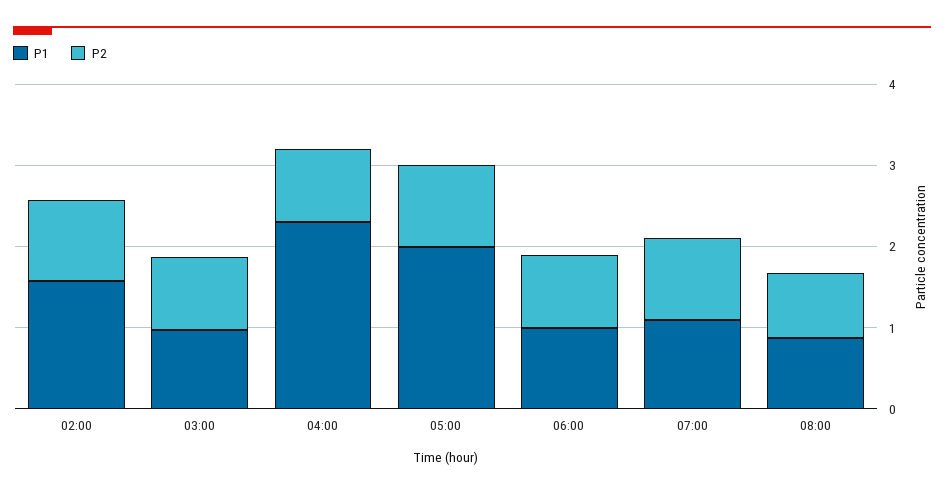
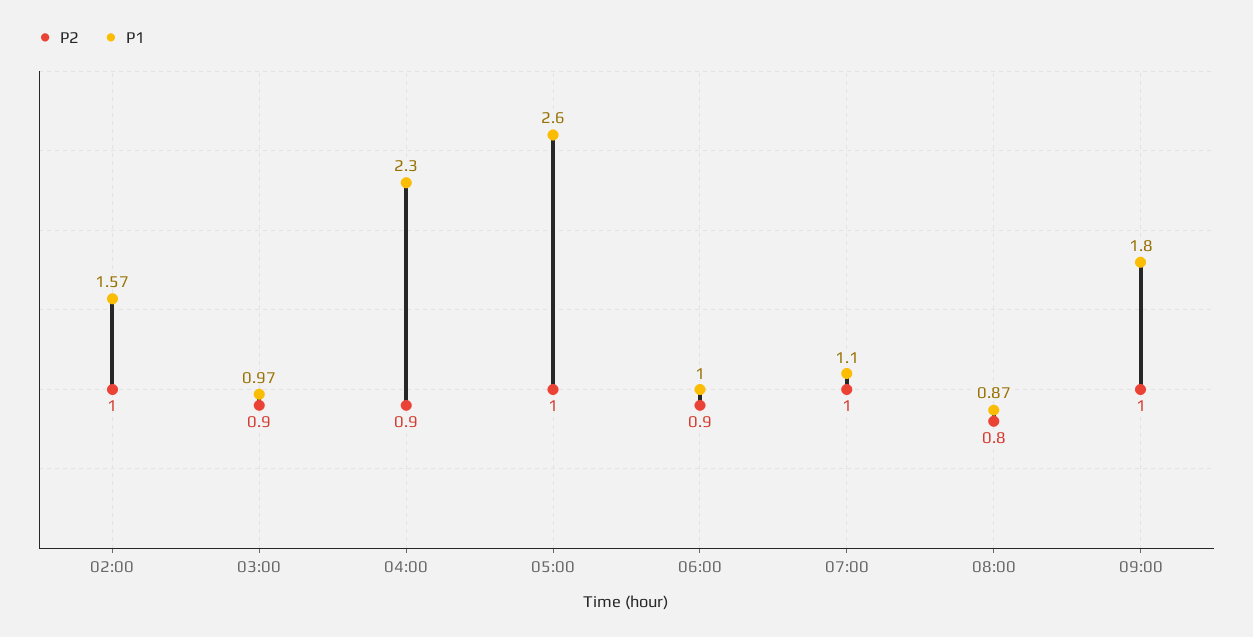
P1, 05:00: 2 -> 2.6
P2, 09:00: none -> 1
P1, 09:00: none -> 1.8

